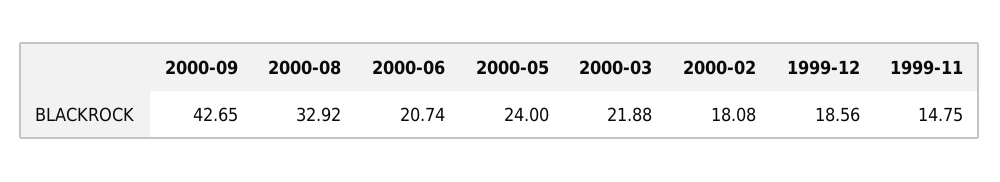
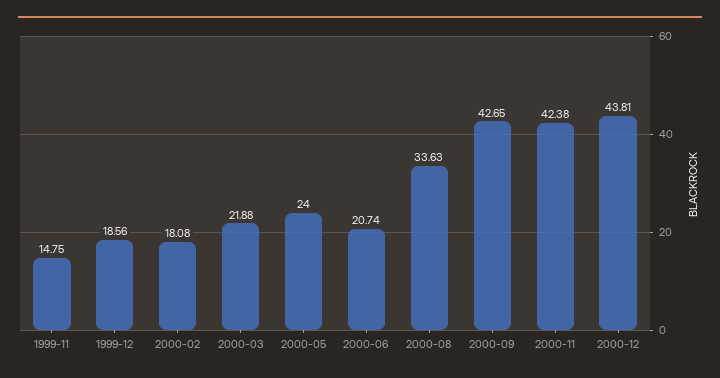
2000-08: 32.92 -> 33.63
2000-11: none -> 42.38
2000-12: none -> 43.81

